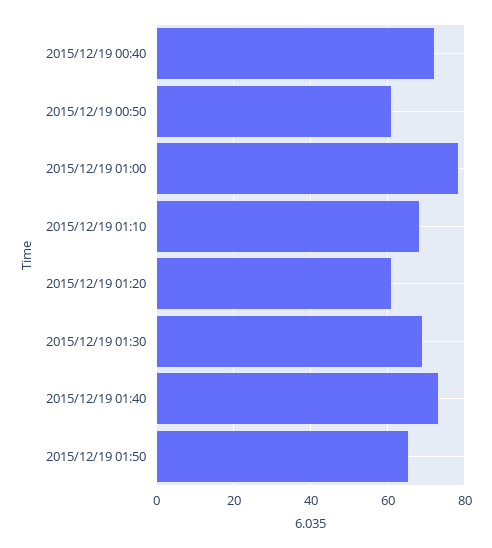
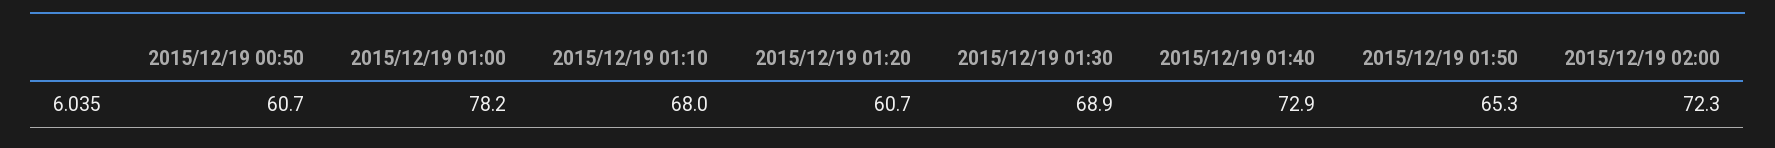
2015/12/19 00:40: 72 -> none
2015/12/19 02:00: none -> 72.3

